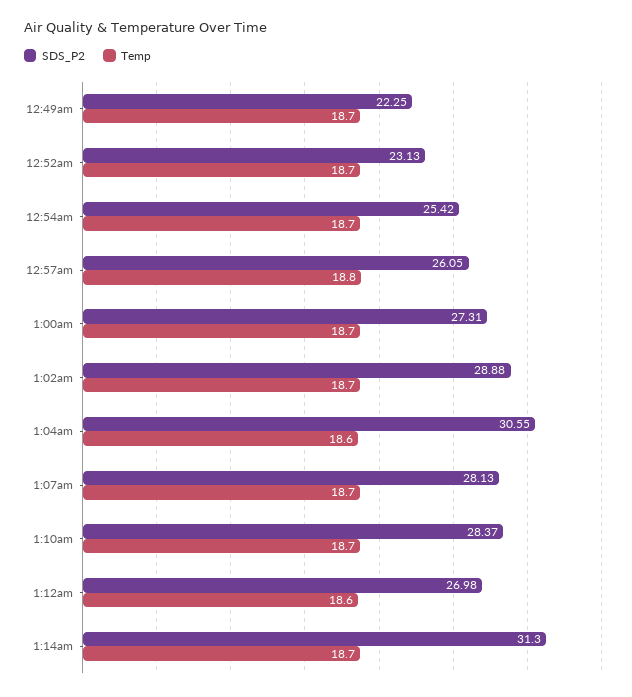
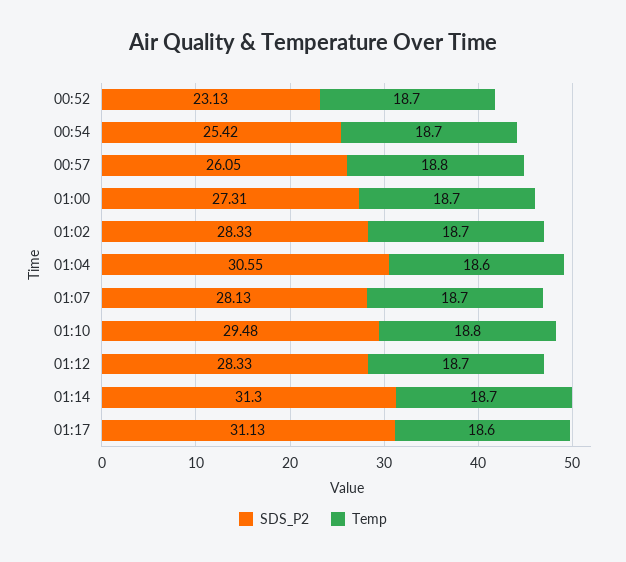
SDS_P2, 12:49am: 22.25 -> none
Temp, 12:49am: 18.7 -> none
SDS_P2, 1:02am: 28.88 -> 28.33
SDS_P2, 1:10am: 28.37 -> 29.48
Temp, 1:10am: 18.7 -> 18.8
SDS_P2, 1:12am: 26.98 -> 28.33
Temp, 1:12am: 18.6 -> 18.7
SDS_P2, 01:17: none -> 31.13
Temp, 01:17: none -> 18.6

